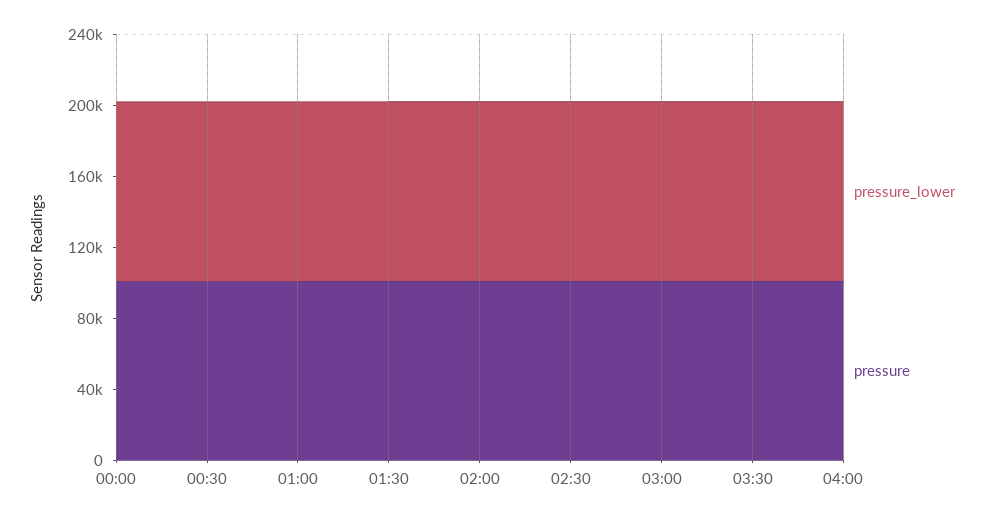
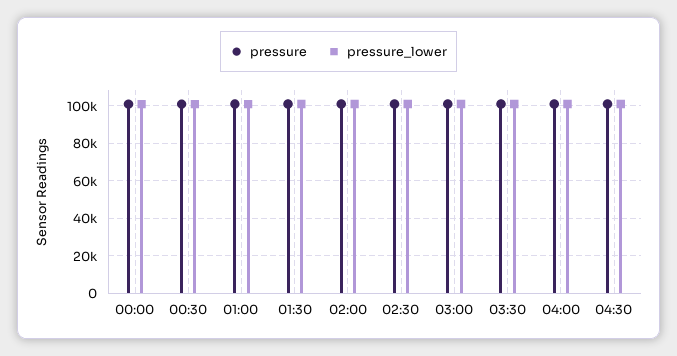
pressure, 04:30: none -> 100000
pressure_lower, 04:30: none -> 100000

